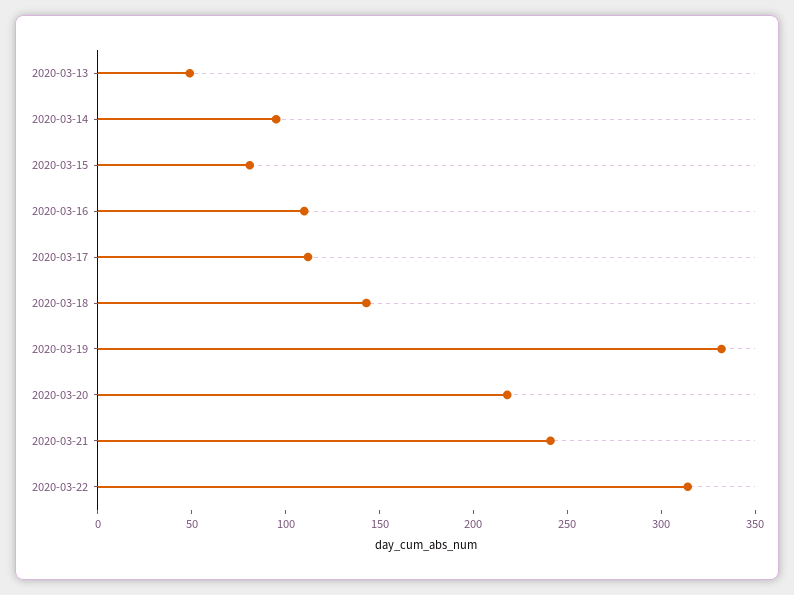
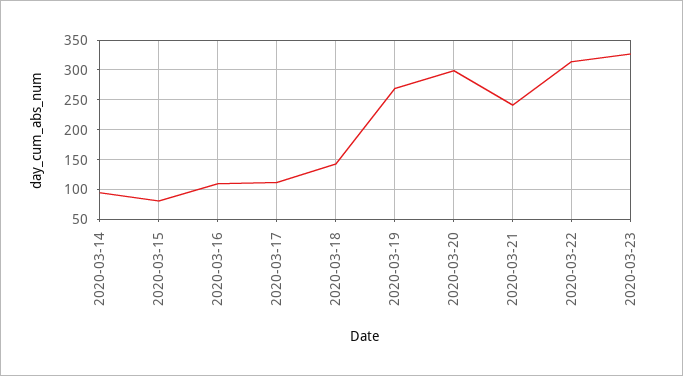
2020-03-13: 50 -> none
2020-03-19: 330 -> 275
2020-03-20: 220 -> 300
2020-03-23: none -> 325

